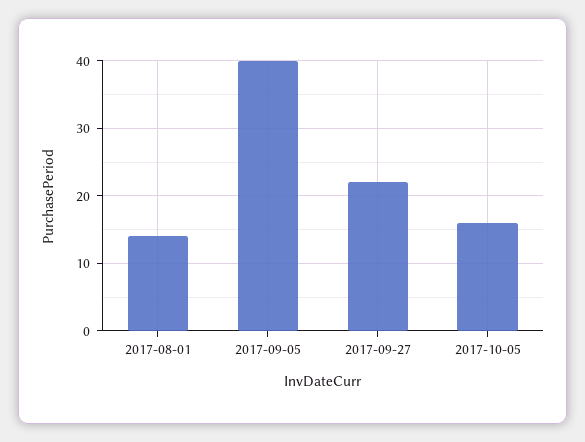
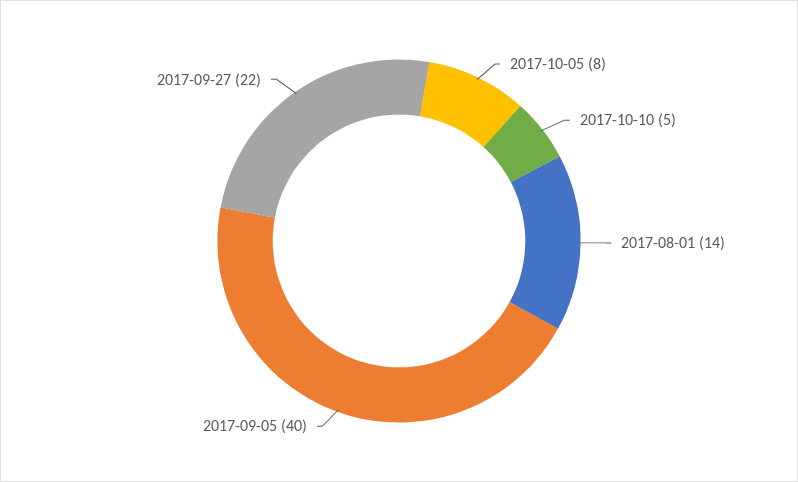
2017-10-05: 16 -> 8
2017-10-10: none -> 5

